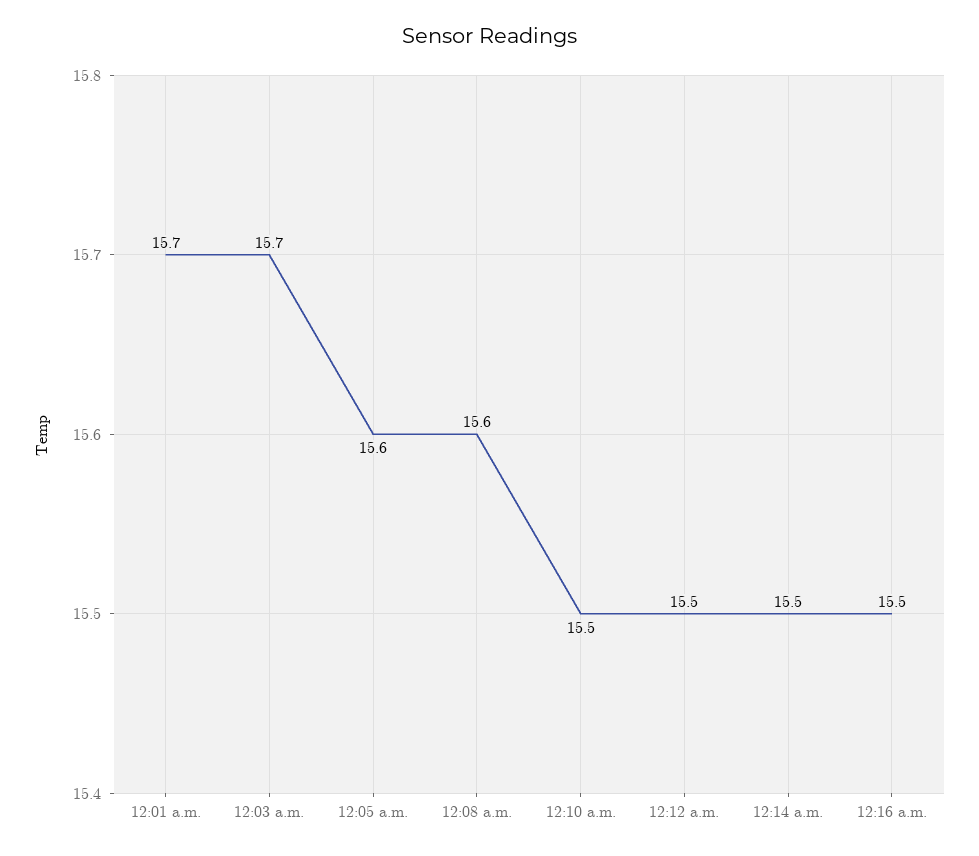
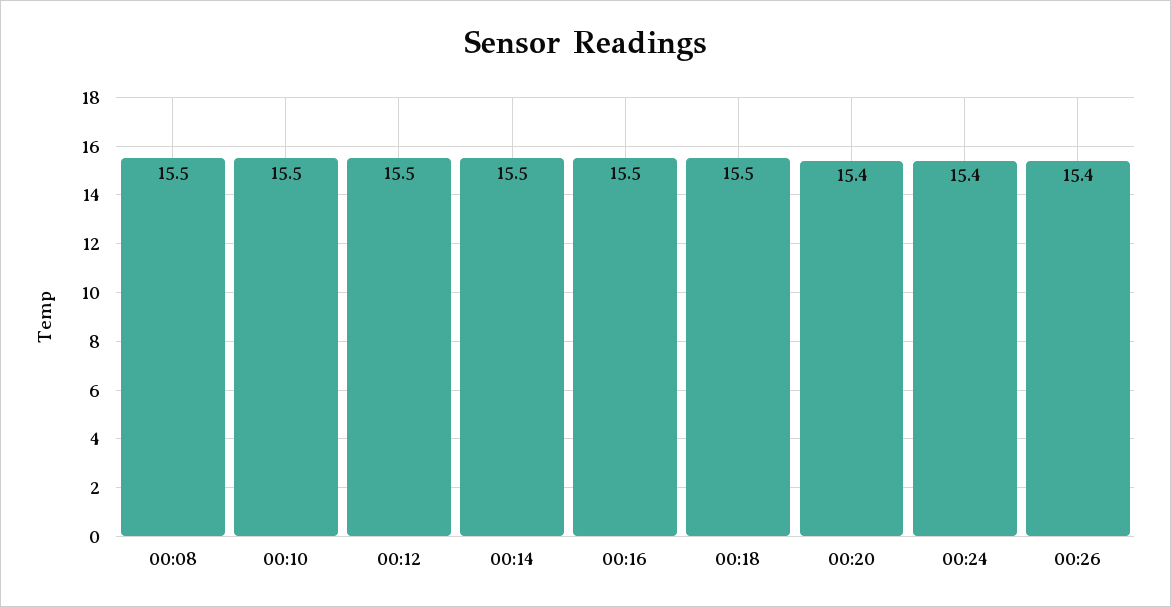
12:01 a.m.: 15.7 -> none
12:03 a.m.: 15.7 -> none
12:05 a.m.: 15.6 -> none
12:08 a.m.: 15.6 -> 15.5
00:18: none -> 15.5
00:20: none -> 15.4
00:24: none -> 15.4
00:26: none -> 15.4

